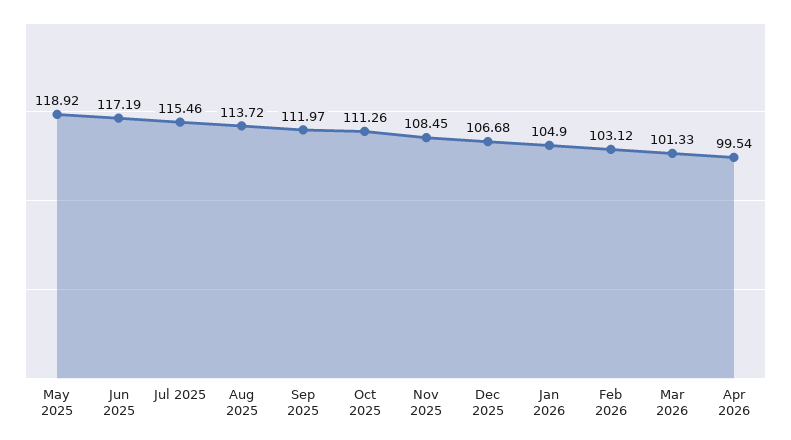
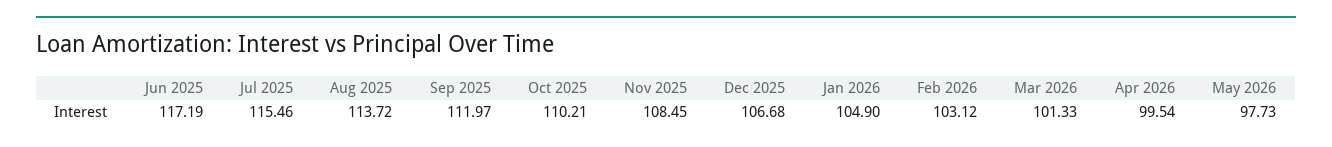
May 2025: 118.92 -> none
Oct 2025: 111.26 -> 110.21
May 2026: none -> 97.73

